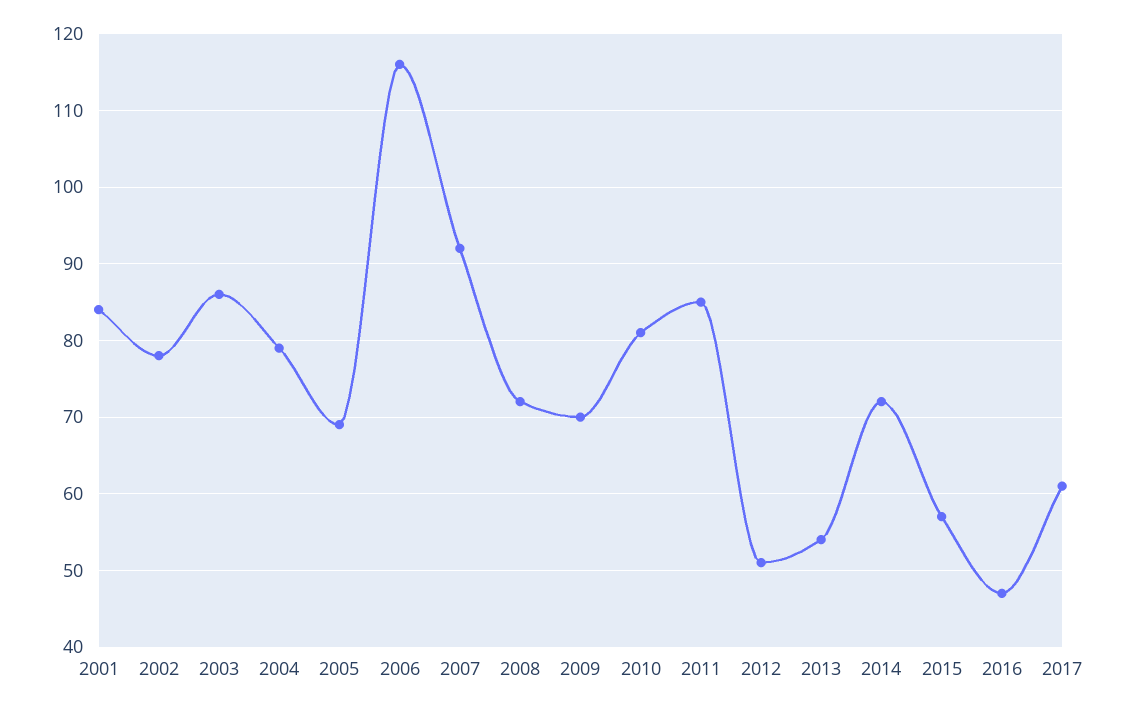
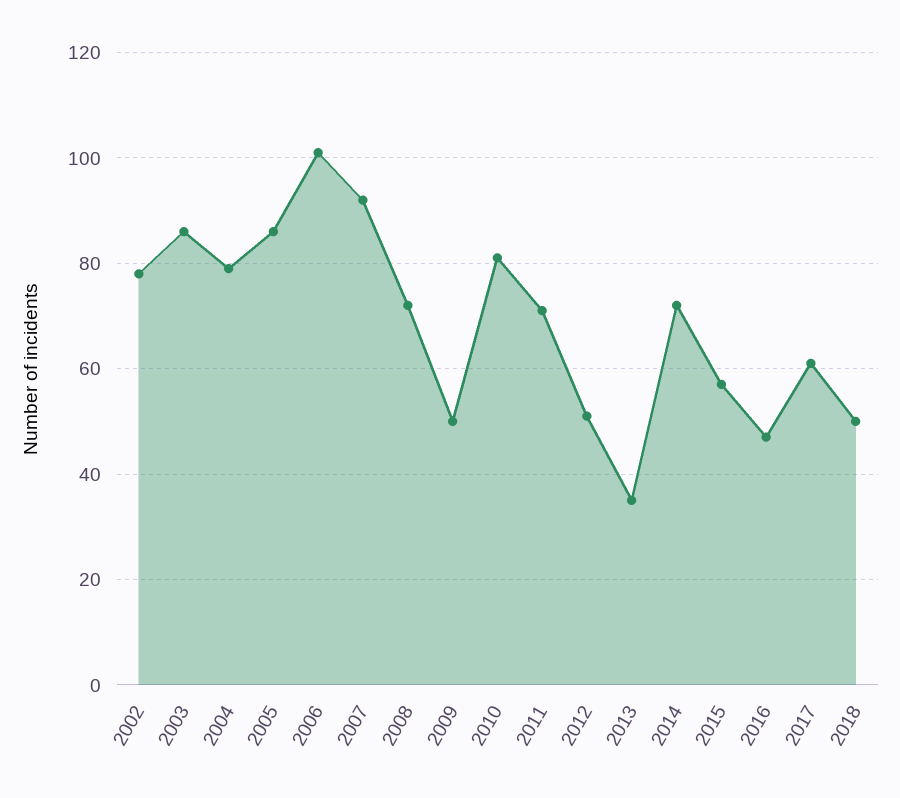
2001: 84 -> none
2005: 69 -> 85
2006: 116 -> 100
2009: 70 -> 50
2011: 85 -> 70
2013: 54 -> 35
2018: none -> 50

